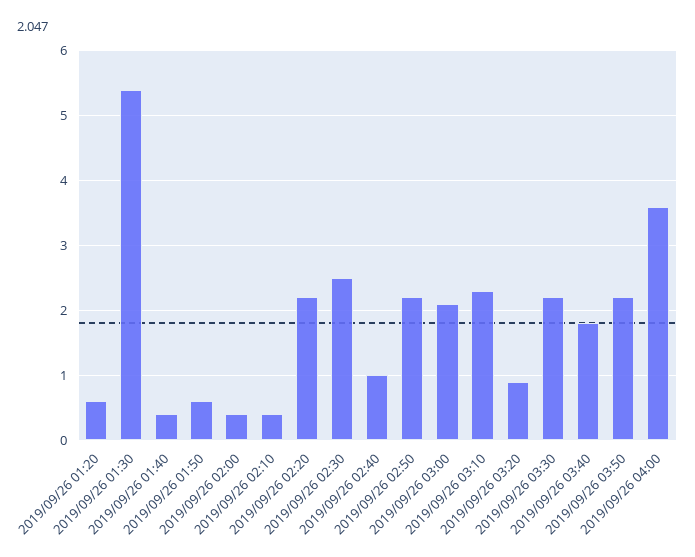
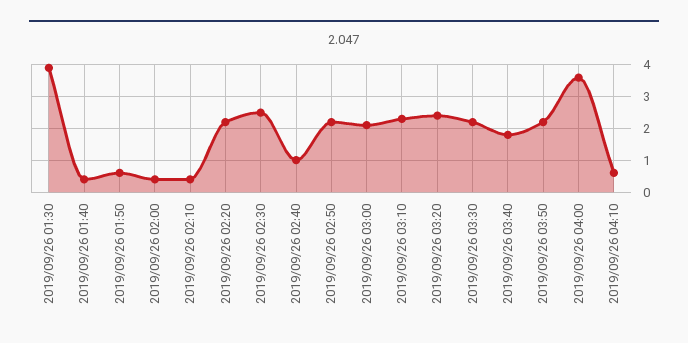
2019/09/26 01:20: 0.6 -> none
2019/09/26 01:30: 5.4 -> 4
2019/09/26 03:20: 0.9 -> 2.5
2019/09/26 04:10: none -> 0.5

